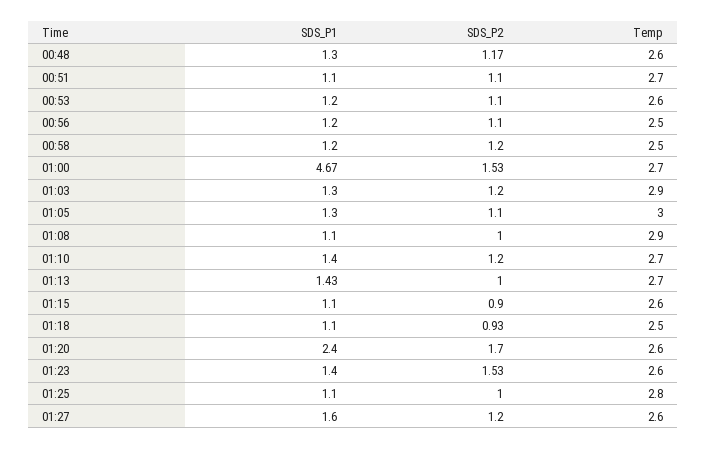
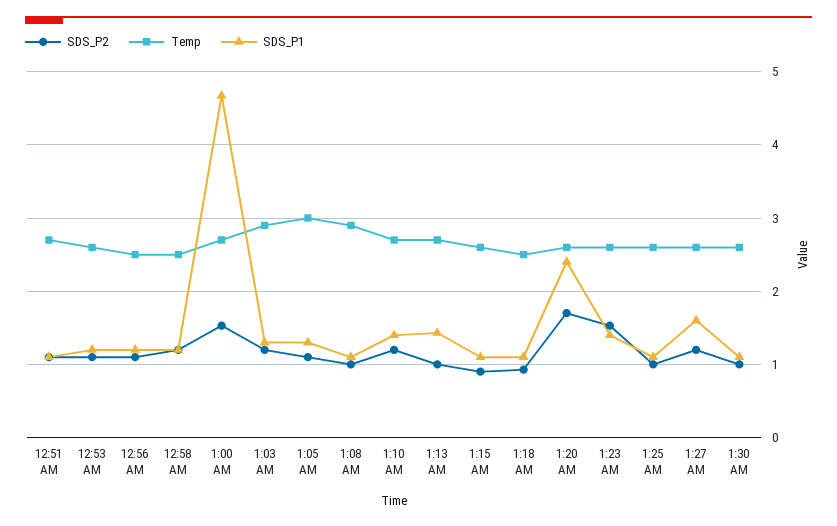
SDS_P1, 00:48: 1.3 -> none
SDS_P2, 00:48: 1.17 -> none
Temp, 00:48: 2.6 -> none
Temp, 01:25: 2.8 -> 2.6
SDS_P2, 1:30 AM: none -> 1
Temp, 1:30 AM: none -> 2.6
SDS_P1, 1:30 AM: none -> 1.1

